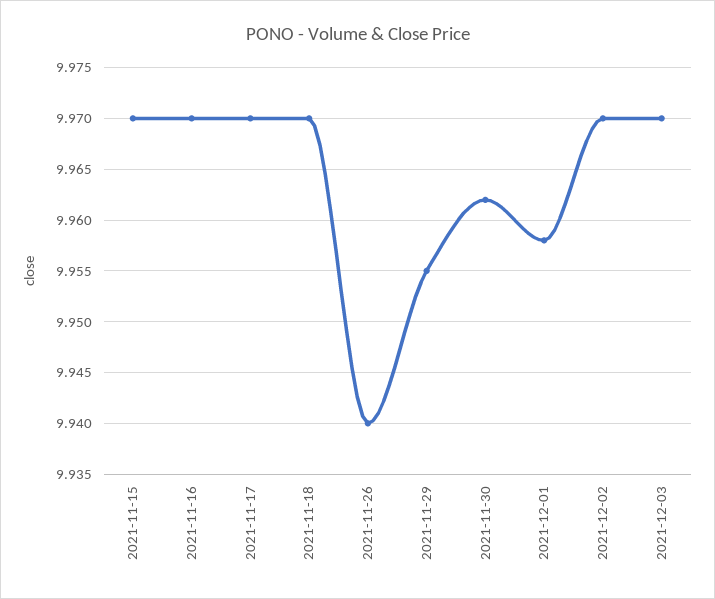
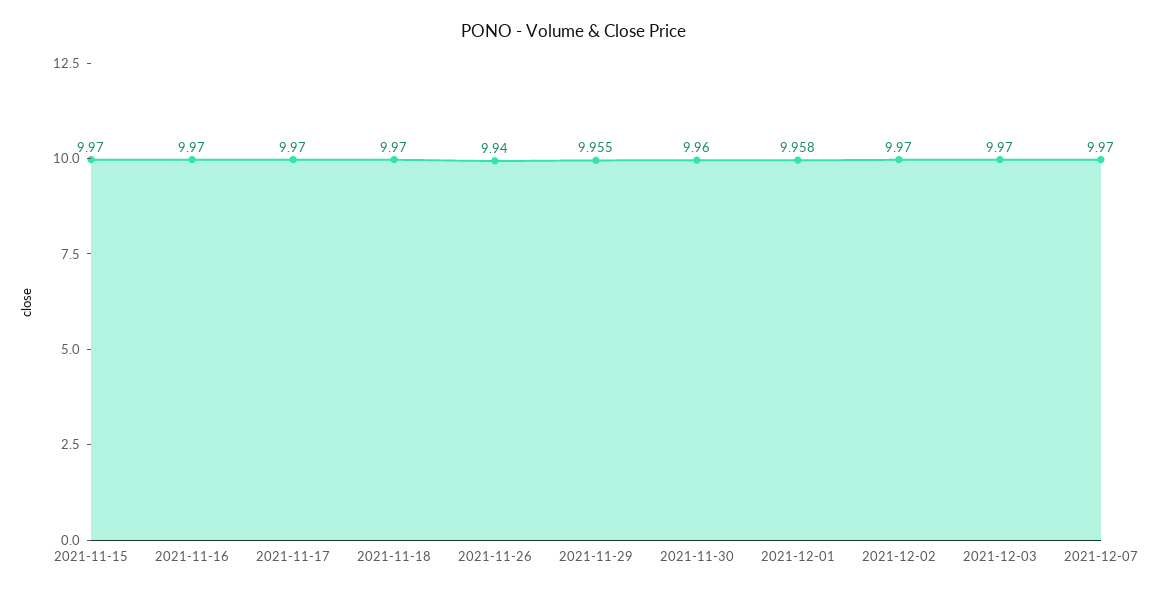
2021-11-30: 9.962 -> 9.96
2021-12-07: none -> 9.97

